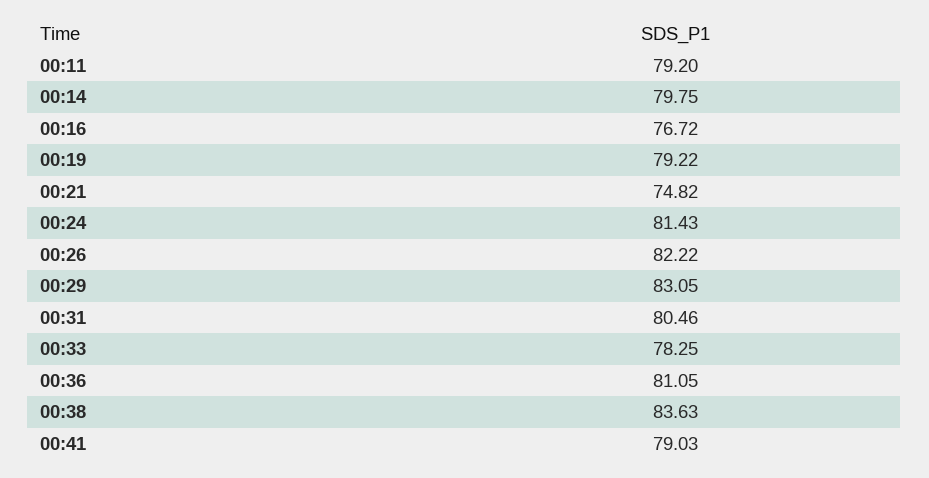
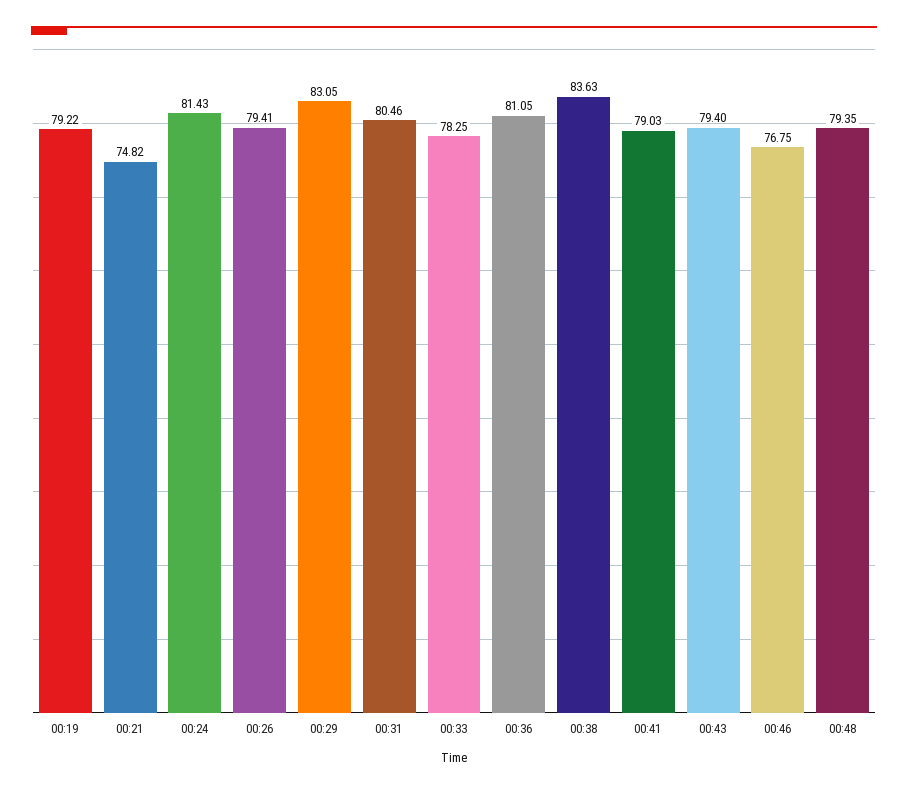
00:11: 79.2 -> none
00:14: 79.75 -> none
00:16: 76.72 -> none
00:26: 82.22 -> 79.41
00:43: none -> 79.4
00:46: none -> 76.75
00:48: none -> 79.35

